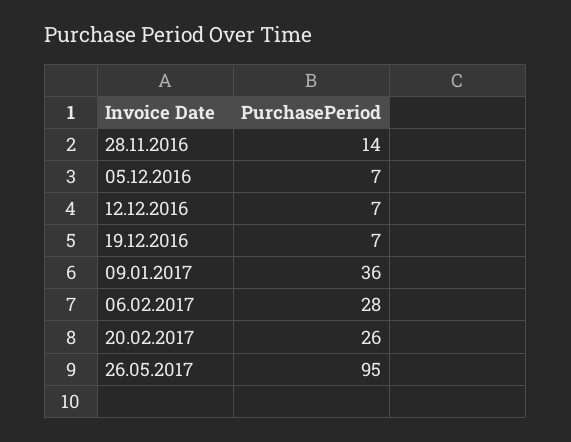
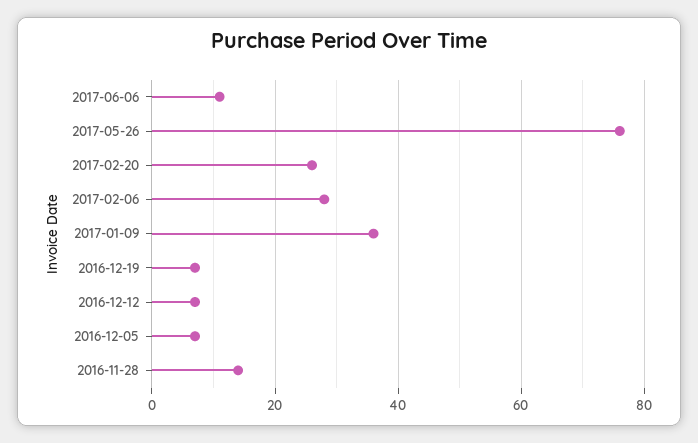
26.05.2017: 95 -> 75
2017-06-06: none -> 10

